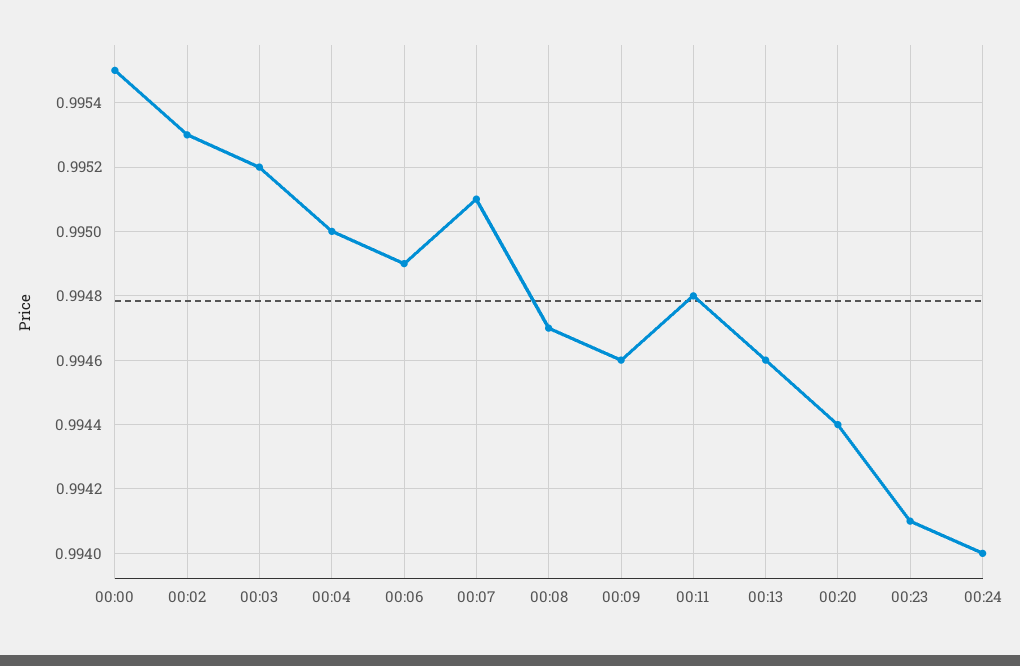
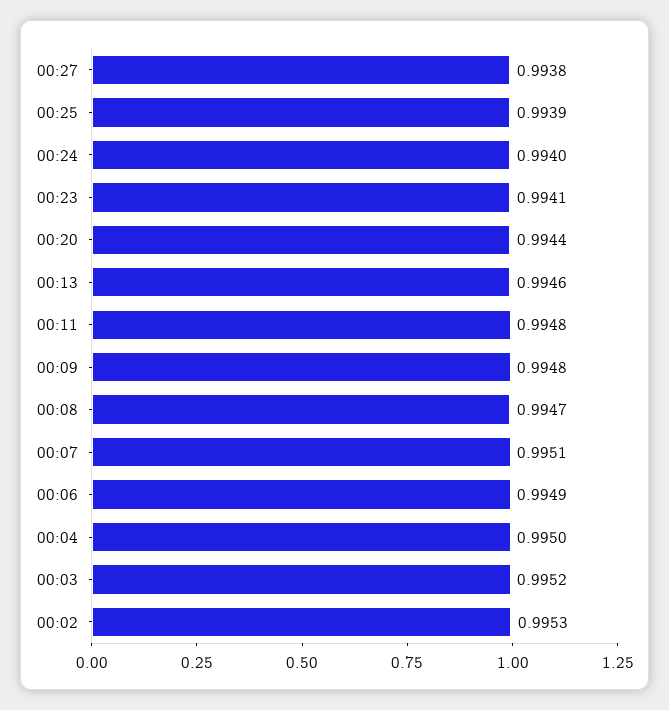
00:00: 0.9955 -> none
00:09: 0.9946 -> 0.9948
00:27: none -> 0.9938
00:25: none -> 0.9939

